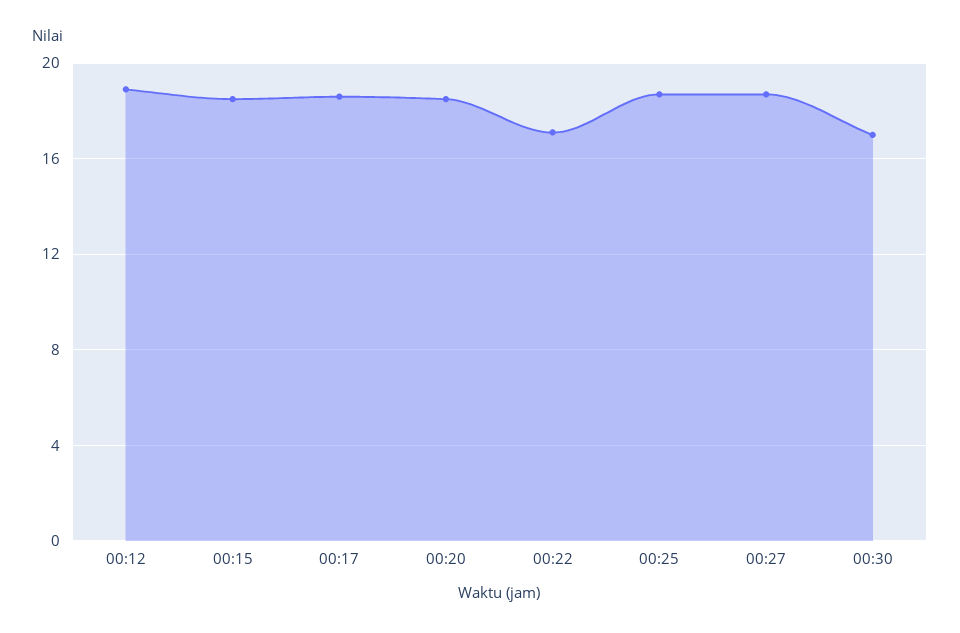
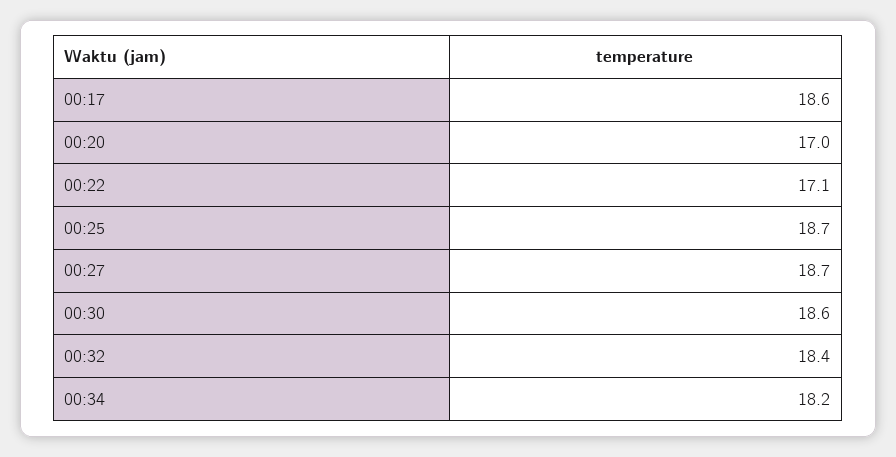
00:12: 19 -> none
00:15: 18.5 -> none
00:20: 18.5 -> 17
00:30: 17 -> 18.6
00:32: none -> 18.4
00:34: none -> 18.2

